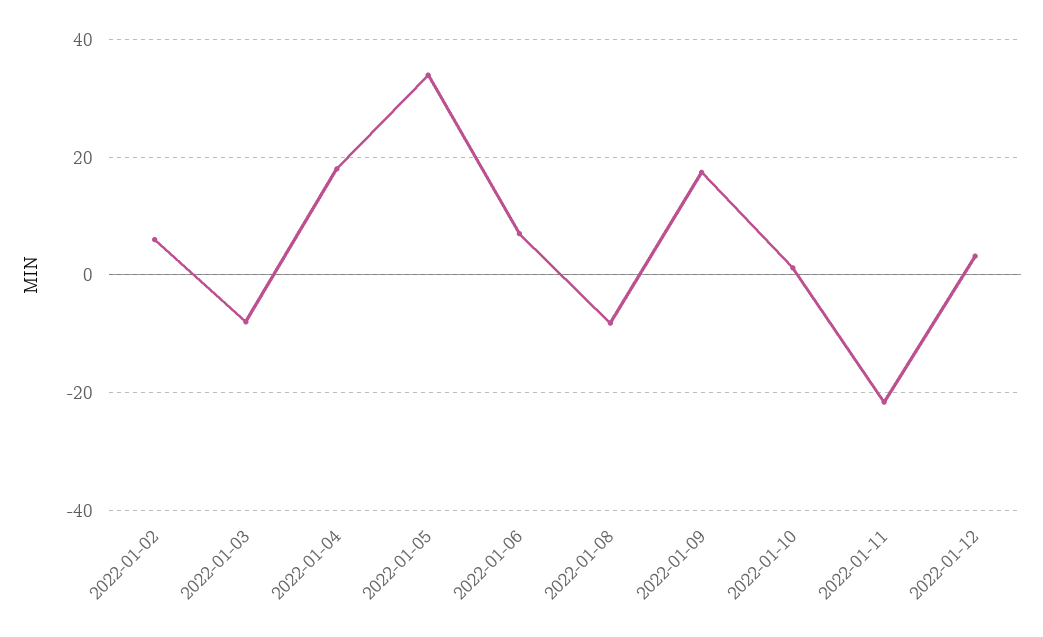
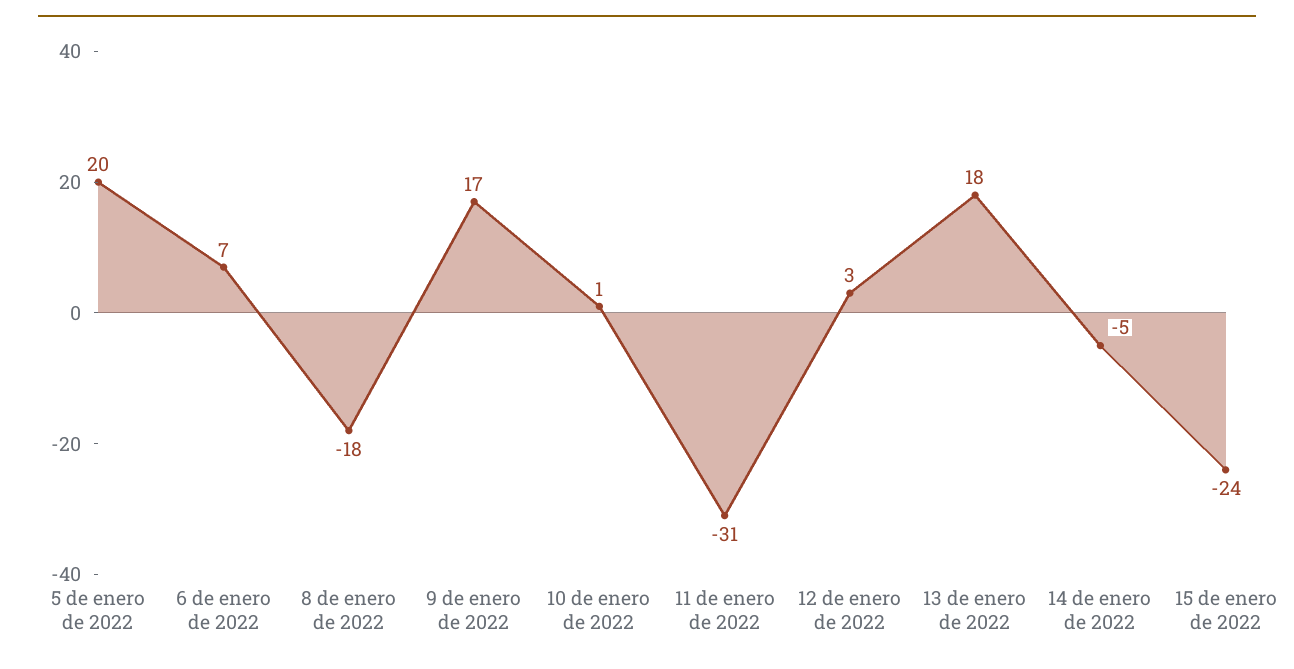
2022-01-02: 6 -> none
2022-01-03: -8 -> none
2022-01-04: 18 -> none
2022-01-05: 34 -> 20
2022-01-08: -8 -> -18
2022-01-11: -22 -> -31
13 de enero de 2022: none -> 18
14 de enero de 2022: none -> -5
15 de enero de 2022: none -> -24

